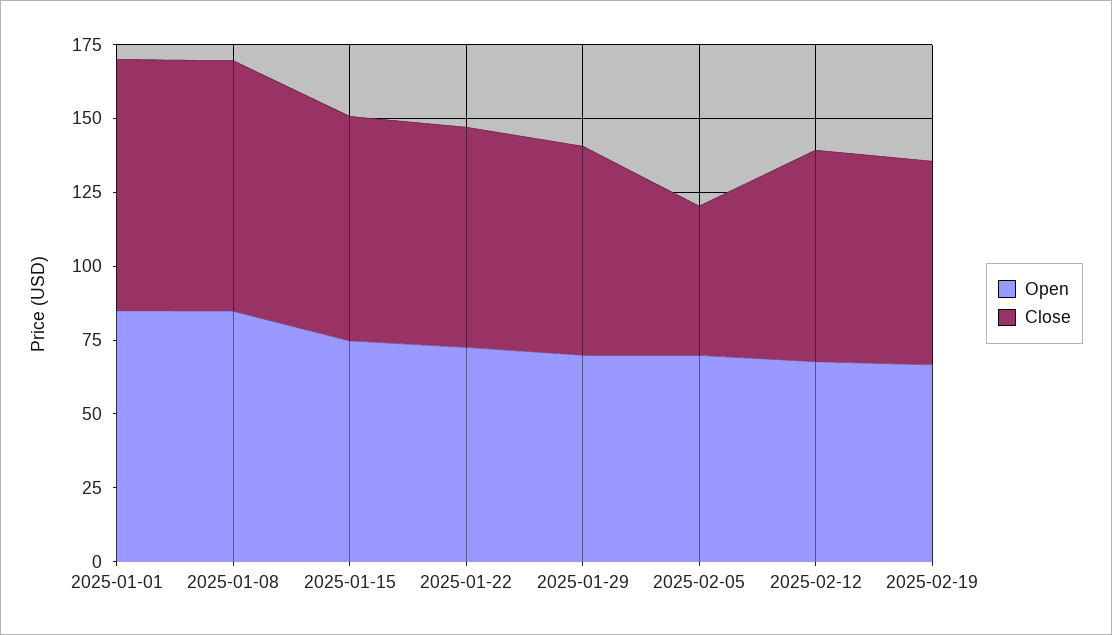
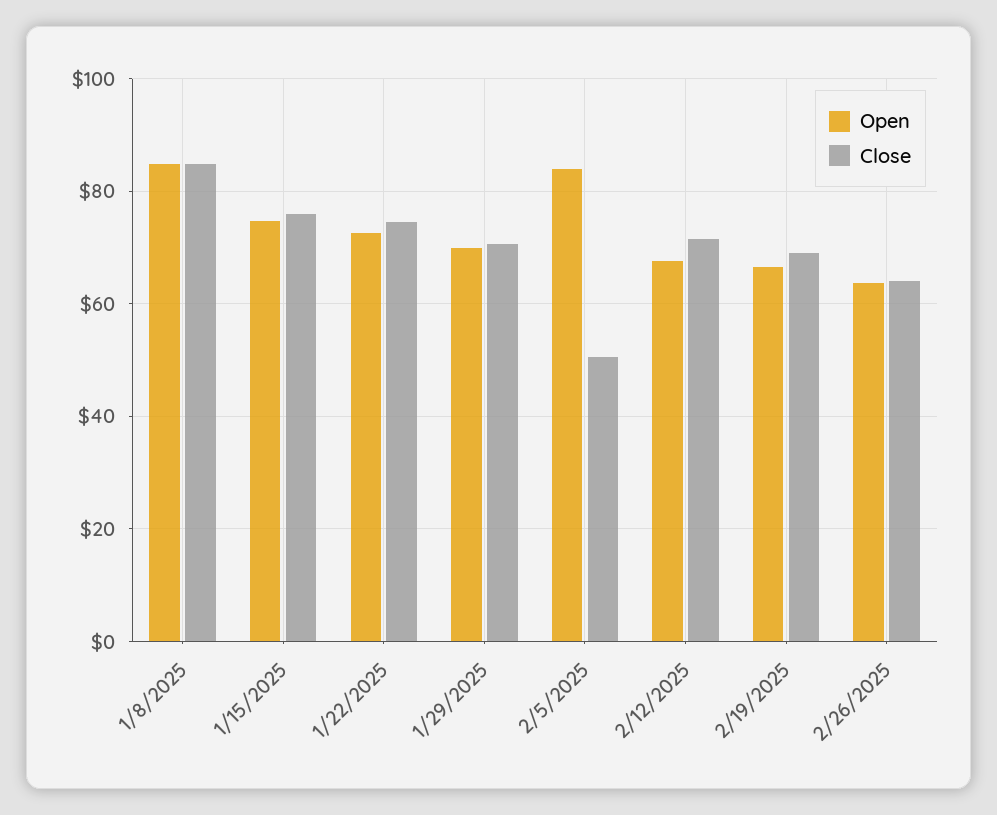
Open, 2025-01-01: 85 -> none
Close, 2025-01-01: 85 -> none
Open, 2025-02-05: 70 -> 84
Open, 2/26/2025: none -> 64
Close, 2/26/2025: none -> 64

